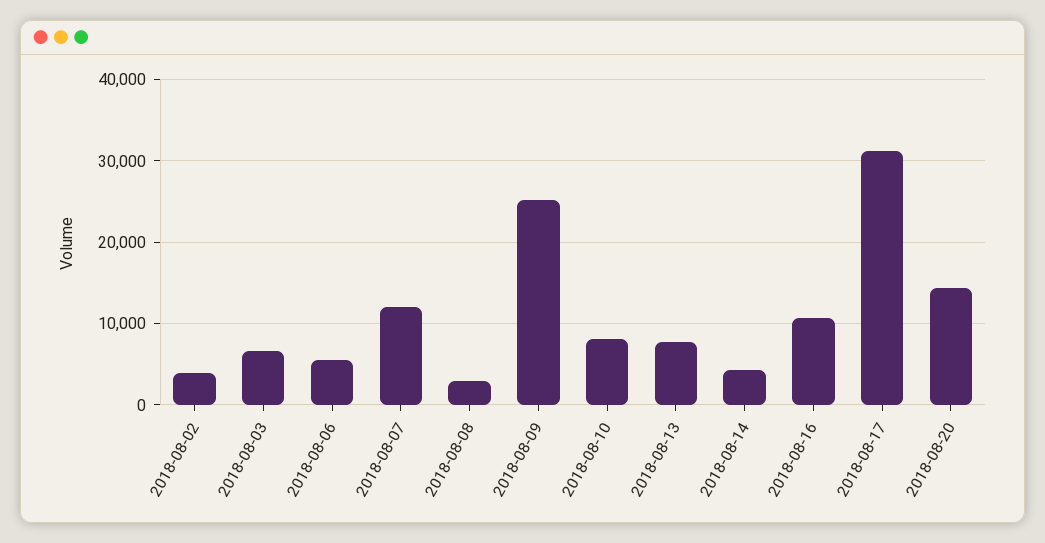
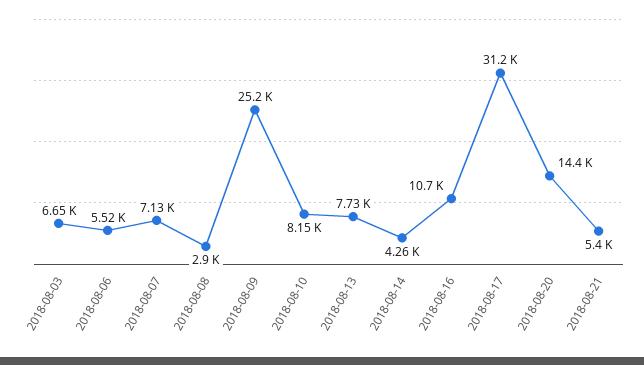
2018-08-02: 4000 -> none
2018-08-07: 12000 -> 7130
2018-08-21: none -> 5400

